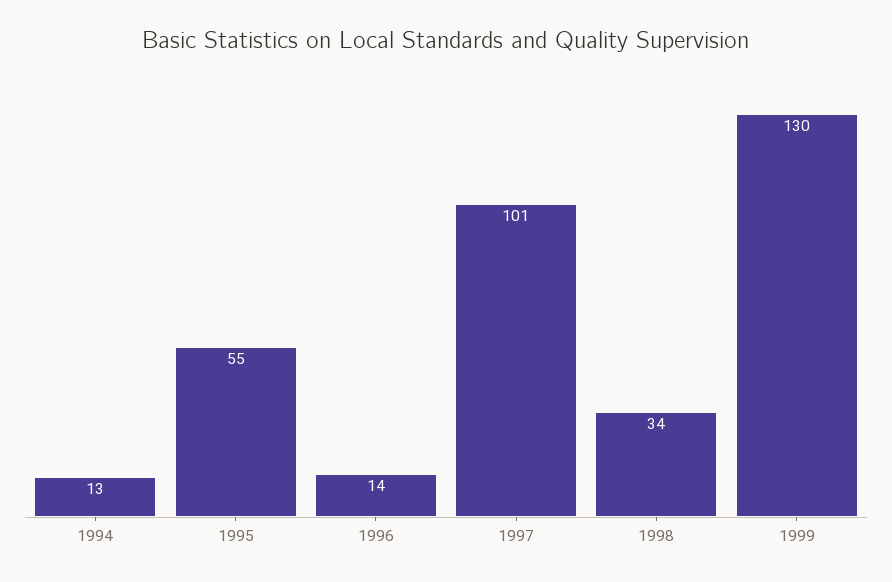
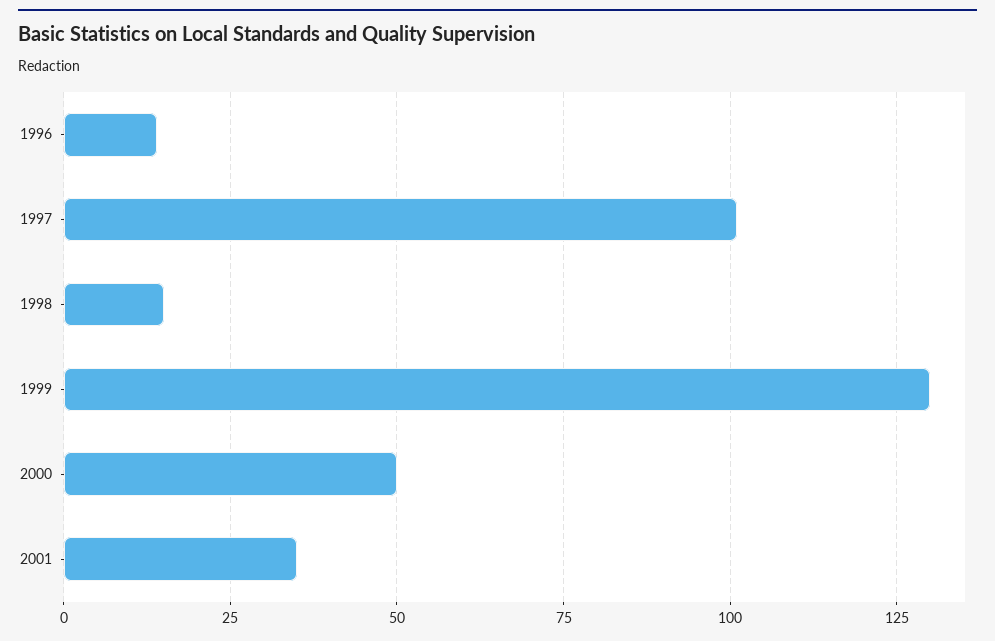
1994: 13 -> none
1995: 55 -> none
1998: 34 -> 15
2000: none -> 50
2001: none -> 35

